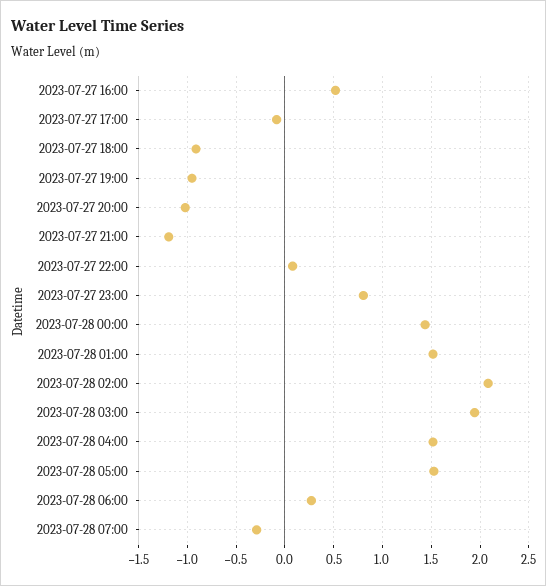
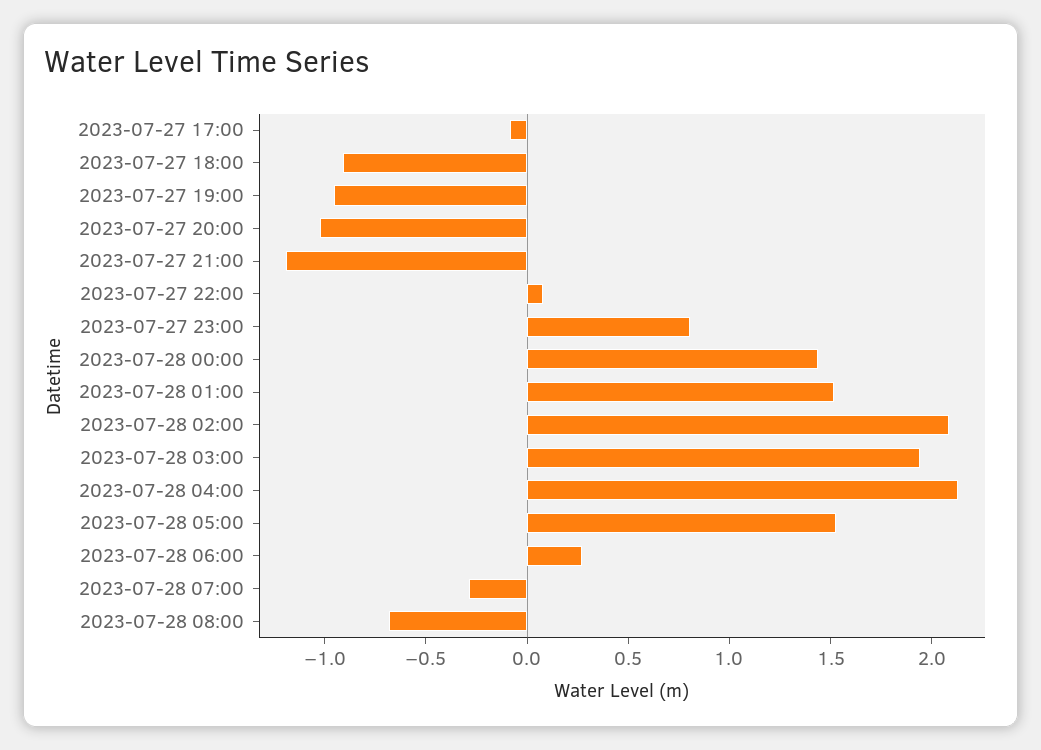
2023-07-27 16:00: 0.5 -> none
2023-07-28 04:00: 1.5 -> 2.1
2023-07-28 08:00: none -> -0.7

